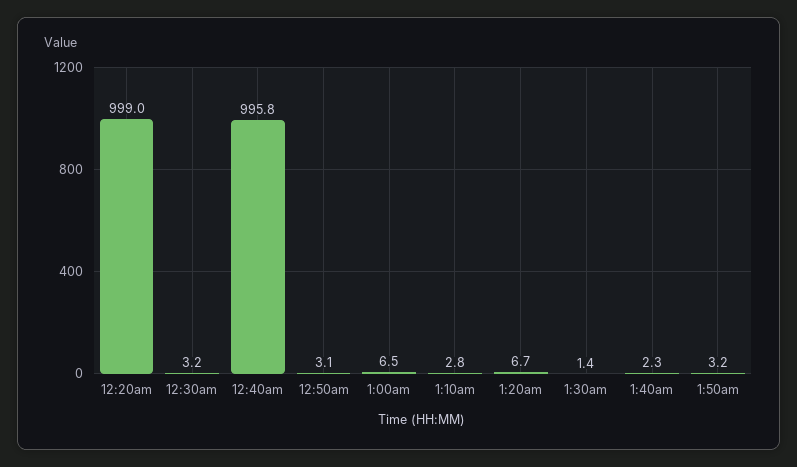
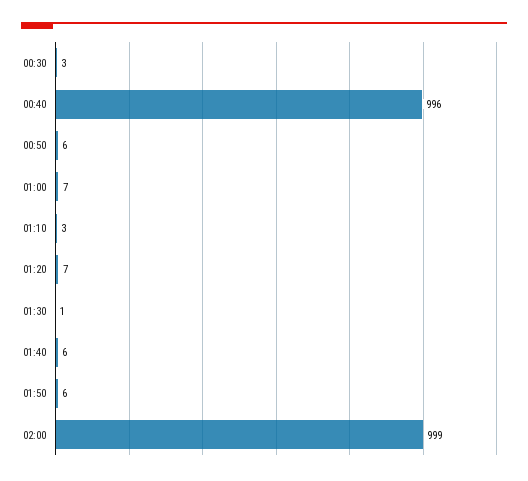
12:20am: 999 -> none
12:50am: 3.1 -> 6
1:40am: 2.3 -> 6
1:50am: 3.2 -> 6
02:00: none -> 999

